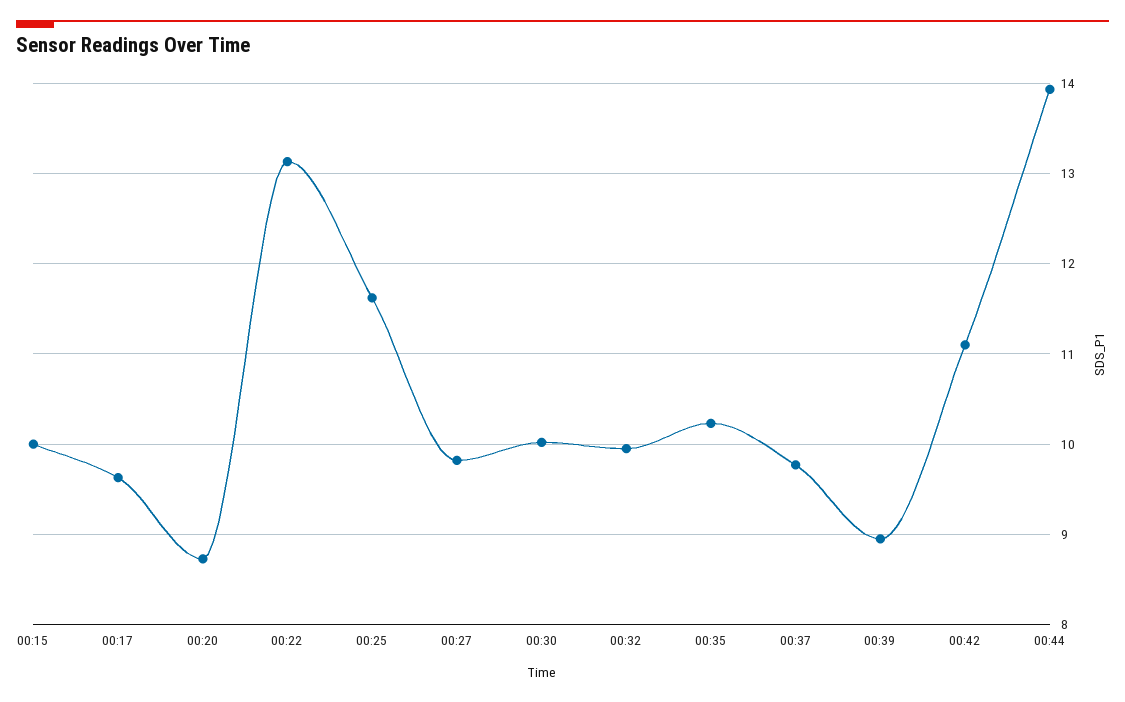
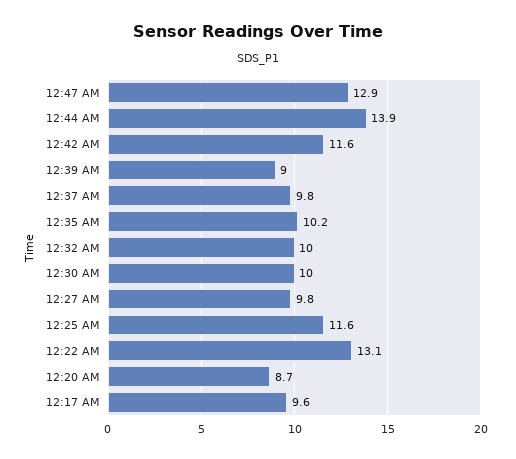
00:15: 10 -> none
00:42: 11.1 -> 11.6
12:47 AM: none -> 12.9

